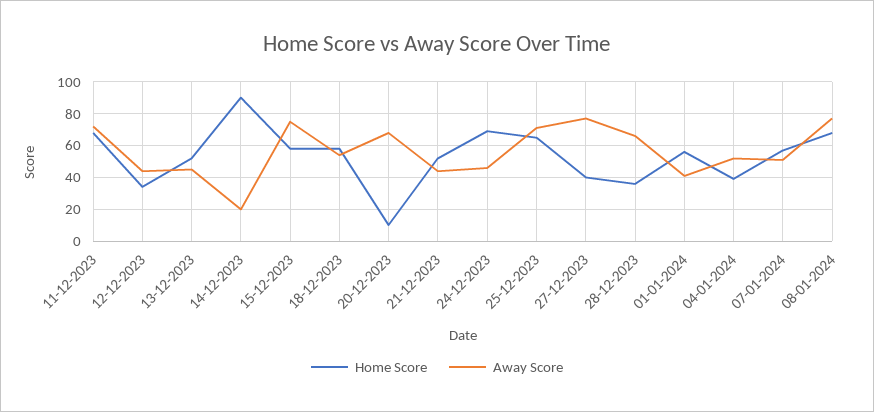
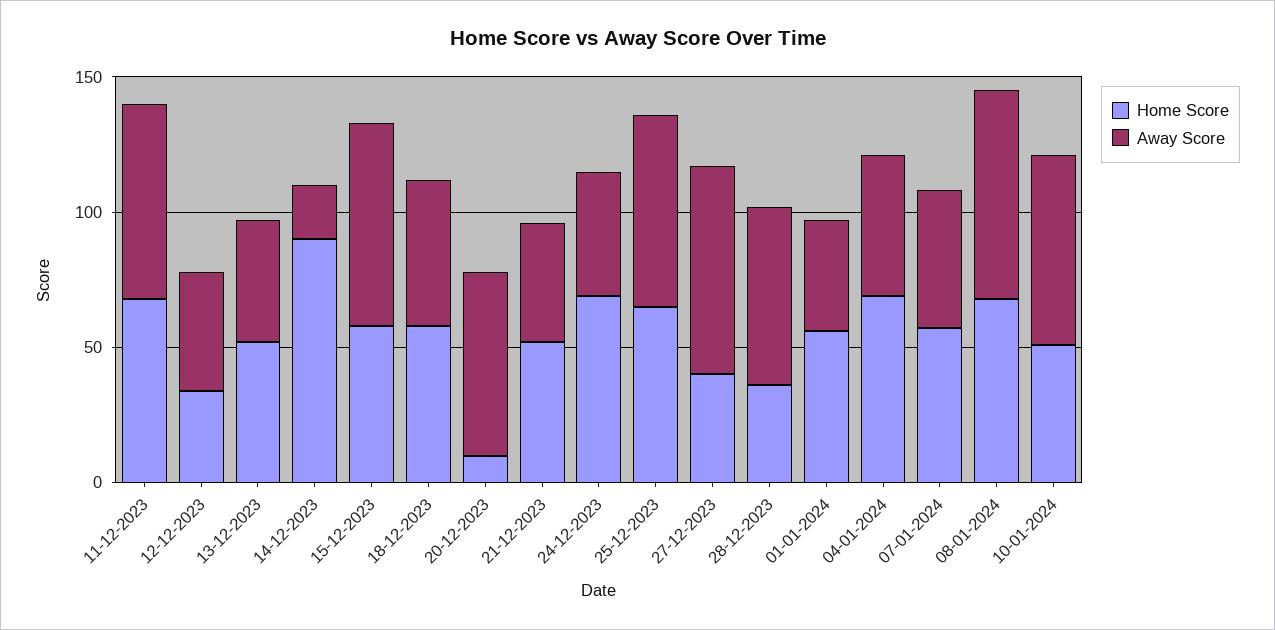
Home Score, 04-01-2024: 40 -> 70
Home Score, 10-01-2024: none -> 50
Away Score, 10-01-2024: none -> 70

